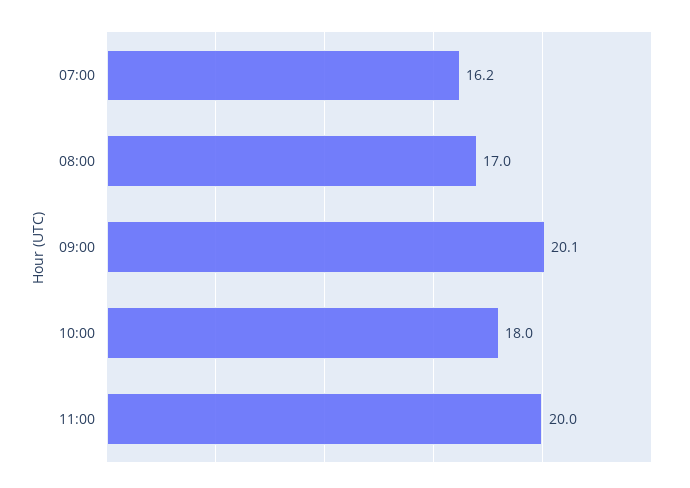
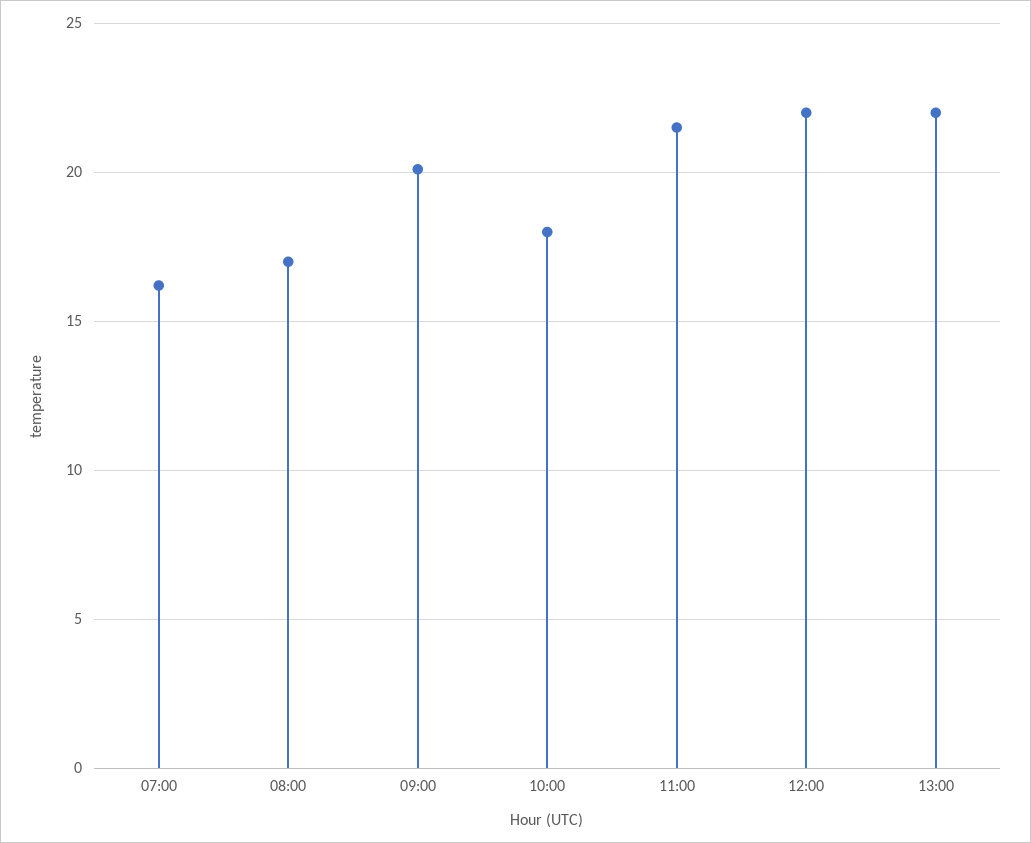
11:00: 20 -> 21.5
12:00: none -> 22
13:00: none -> 22

